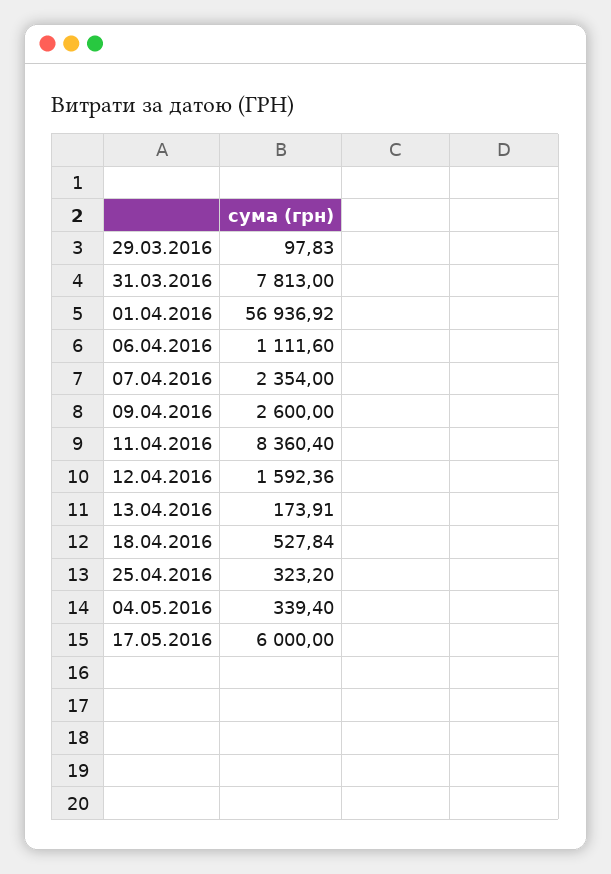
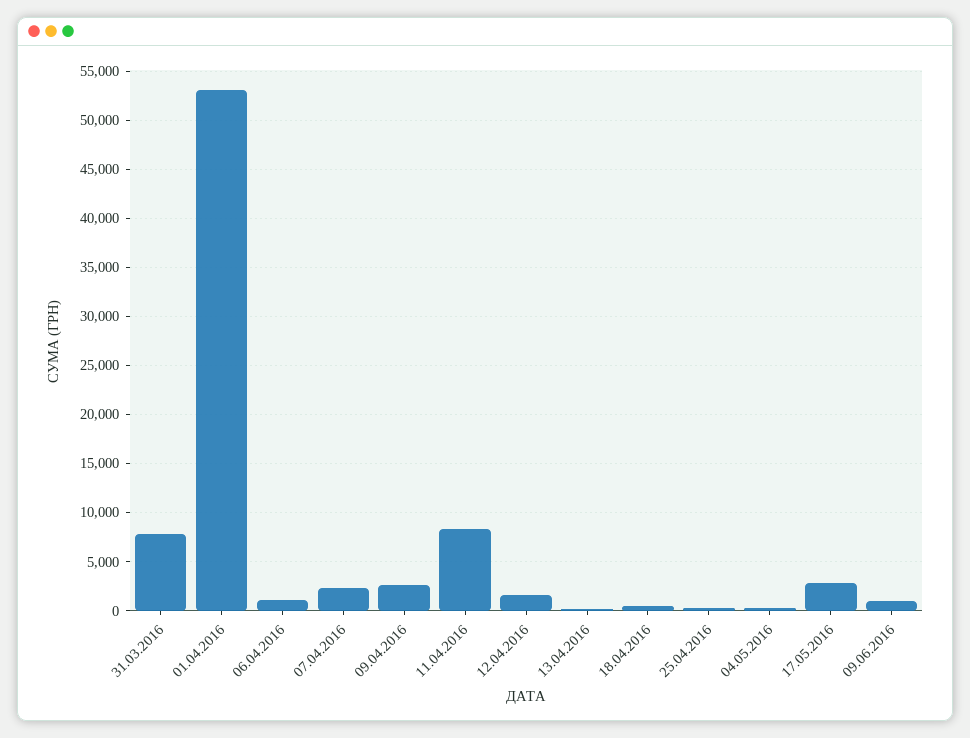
29.03.2016: 97.83 -> none
01.04.2016: 56936.92 -> 53000
17.05.2016: 6000 -> 3000
09.06.2016: none -> 1000

